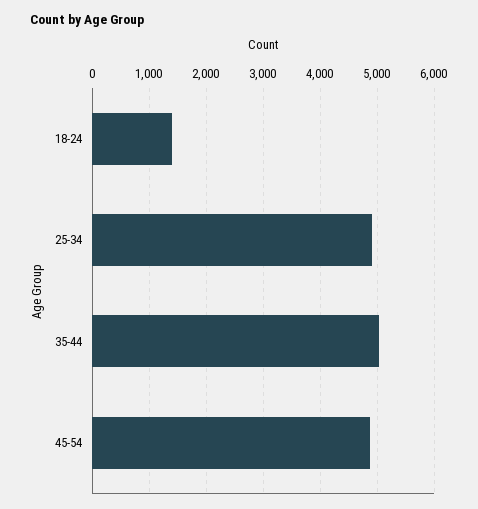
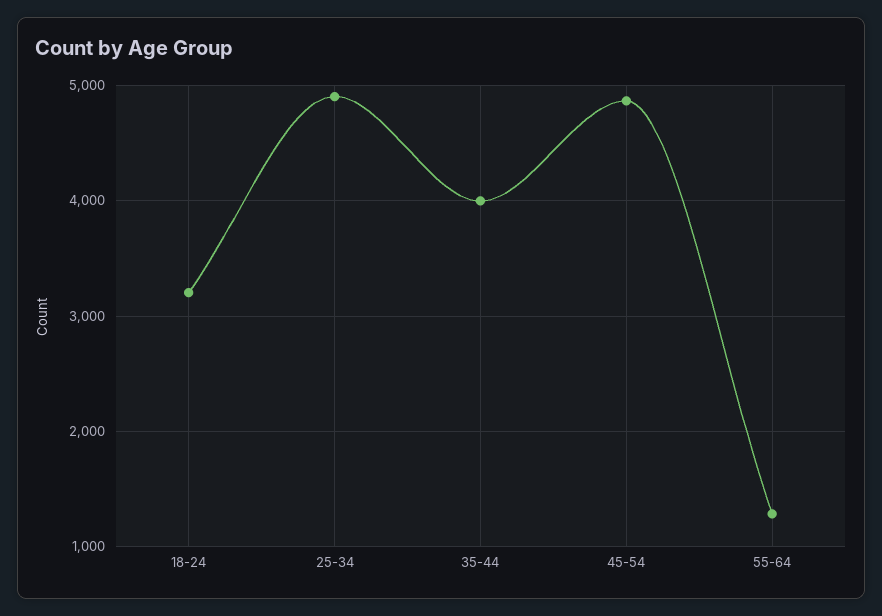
18-24: 1400 -> 3200
35-44: 5000 -> 4000
55-64: none -> 1300

